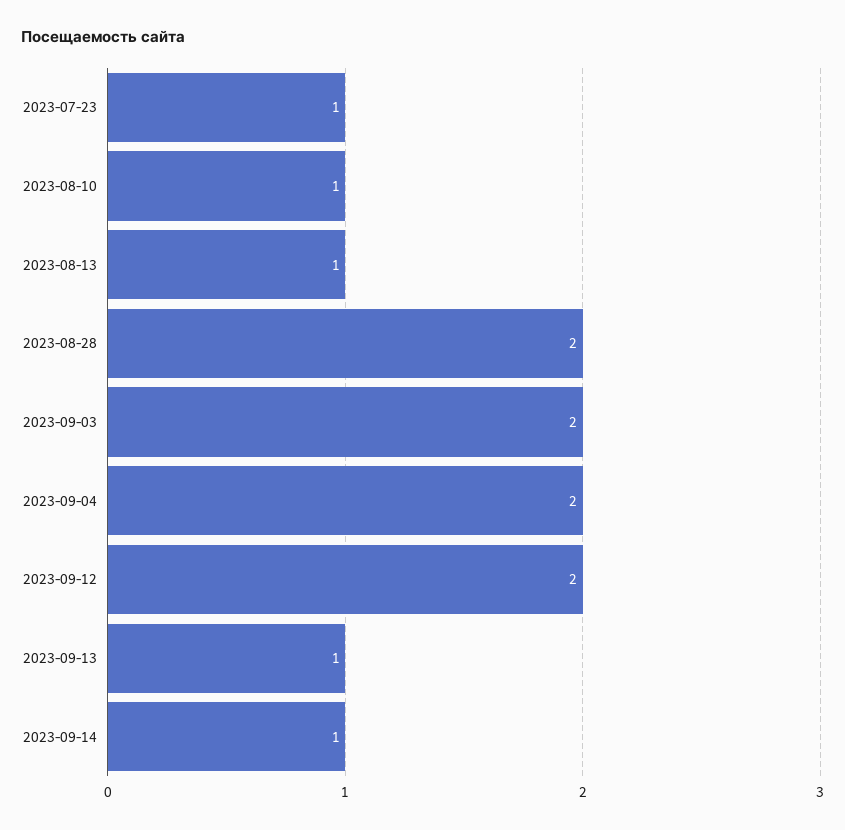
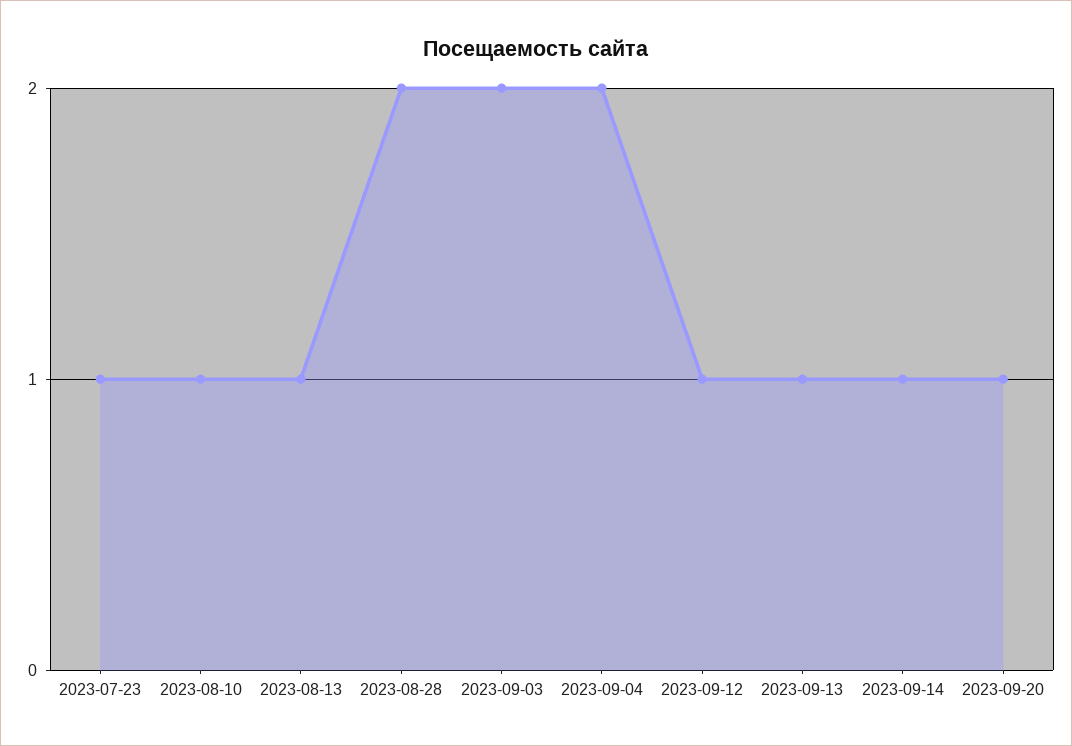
2023-09-12: 2 -> 1
2023-09-20: none -> 1

